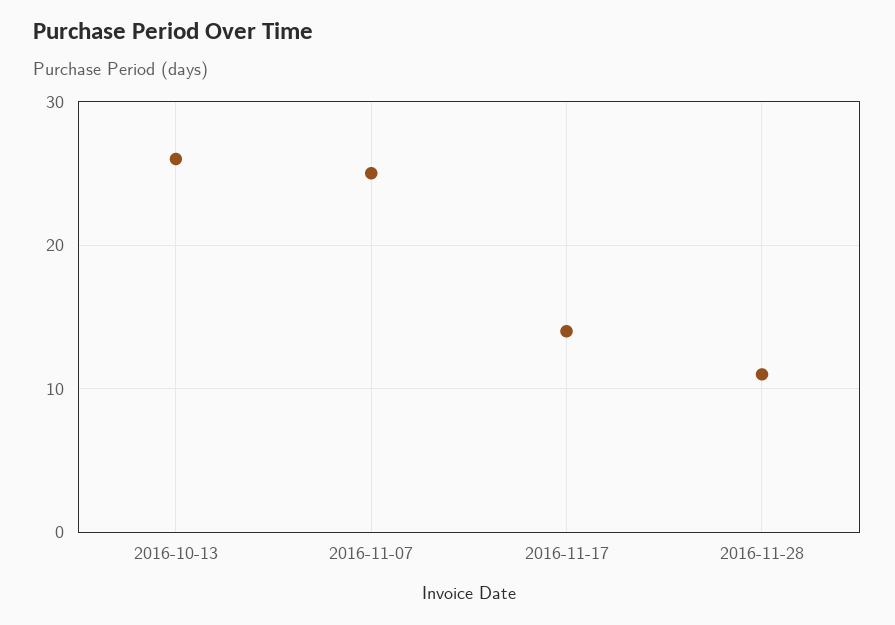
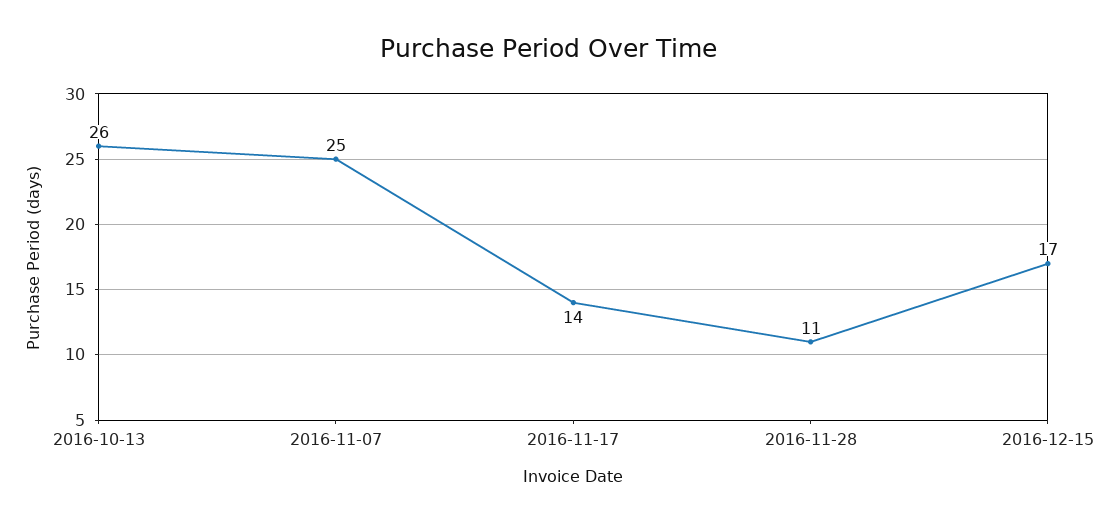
2016-12-15: none -> 17

